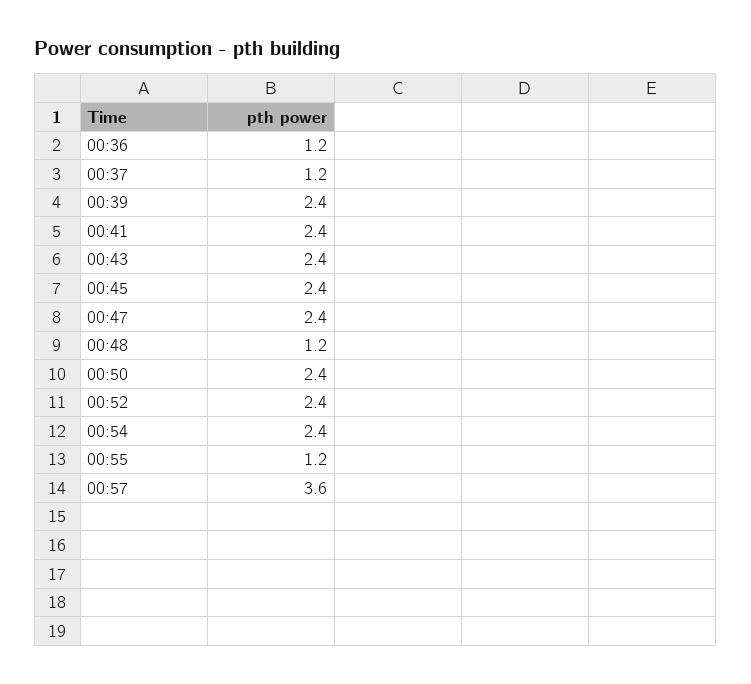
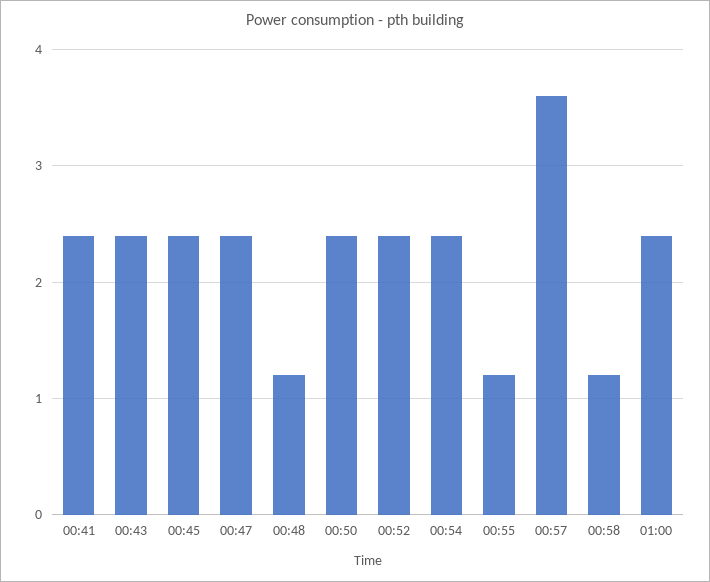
00:36: 1.2 -> none
00:37: 1.2 -> none
00:39: 2.4 -> none
00:58: none -> 1.2
01:00: none -> 2.4

